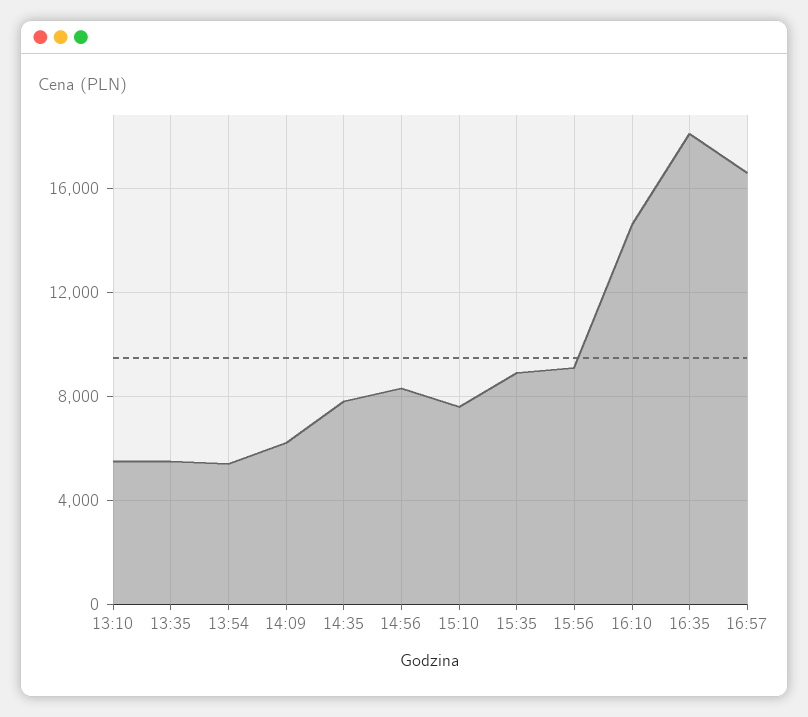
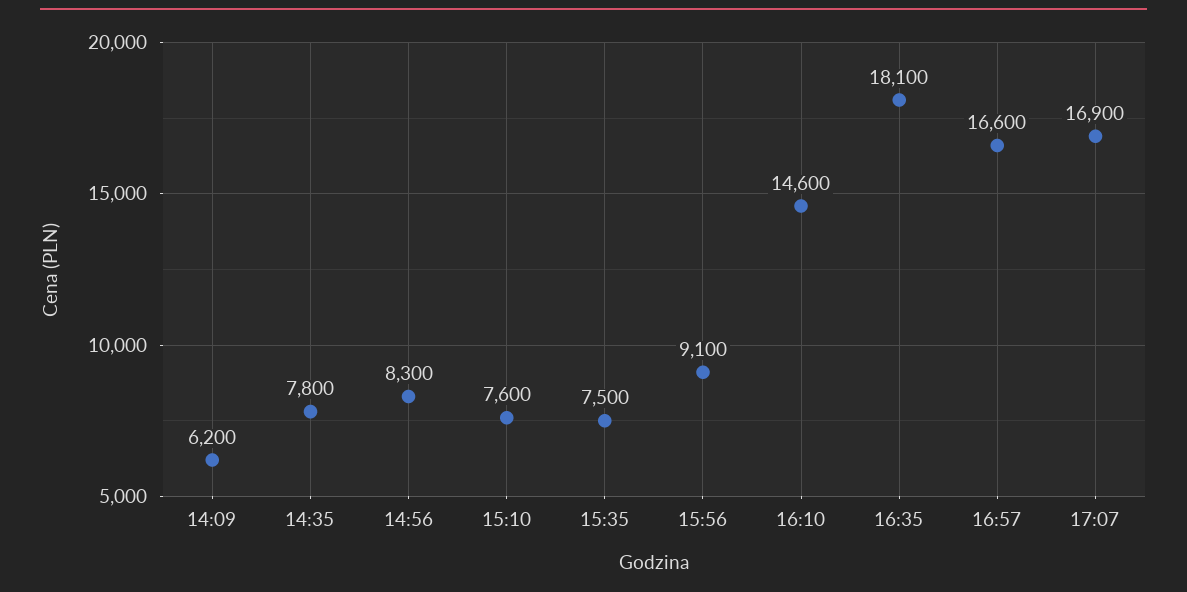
13:10: 5500 -> none
13:35: 5500 -> none
13:54: 5500 -> none
15:35: 9000 -> 7500
17:07: none -> 16900

